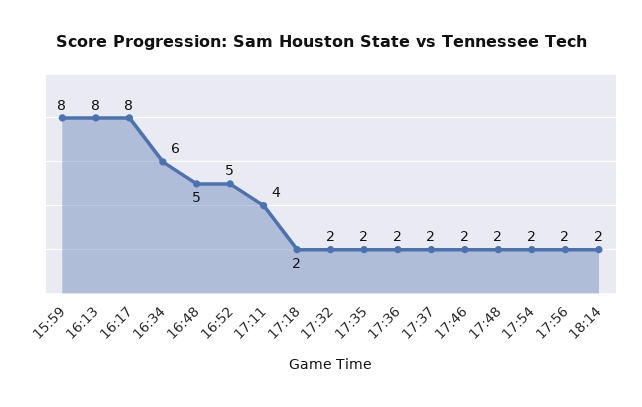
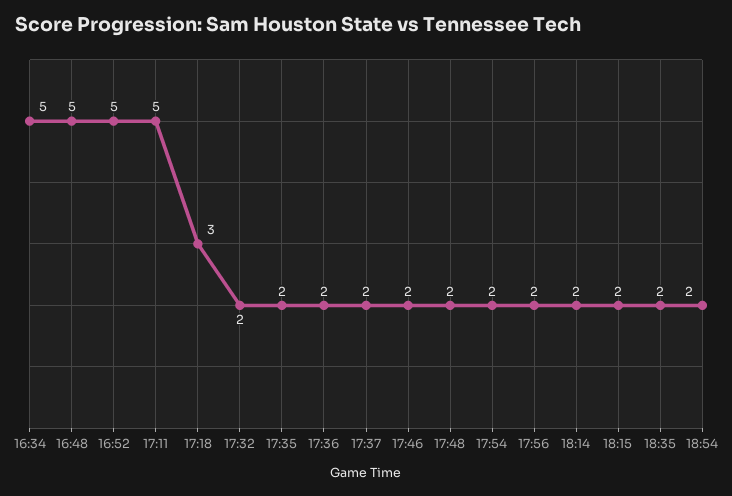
15:59: 8 -> none
16:13: 8 -> none
16:17: 8 -> none
16:34: 6 -> 5
17:11: 4 -> 5
17:18: 2 -> 3
18:15: none -> 2
18:35: none -> 2
18:54: none -> 2

